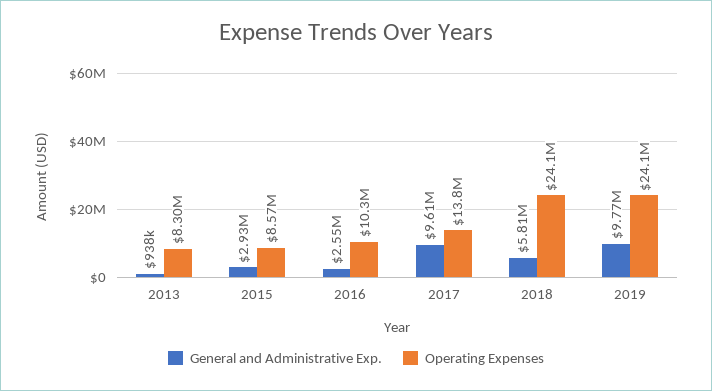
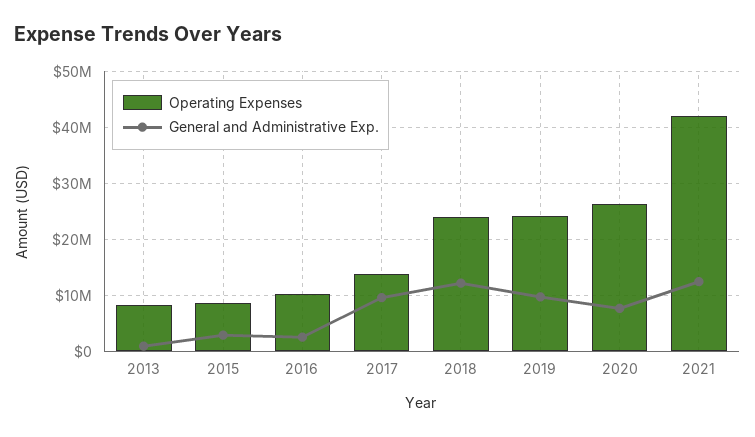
General and Administrative Exp., 2018: 5810000 -> 12000000
Operating Expenses, 2020: none -> 26000000
General and Administrative Exp., 2020: none -> 8000000
Operating Expenses, 2021: none -> 42000000
General and Administrative Exp., 2021: none -> 12000000

